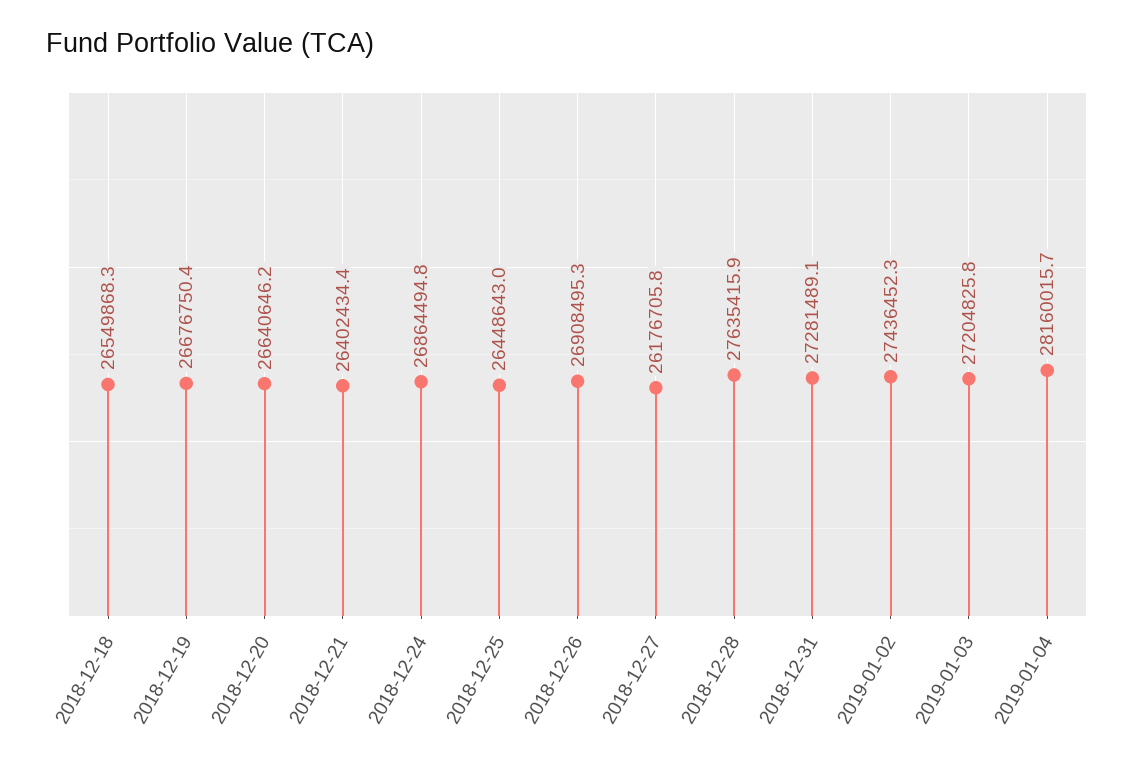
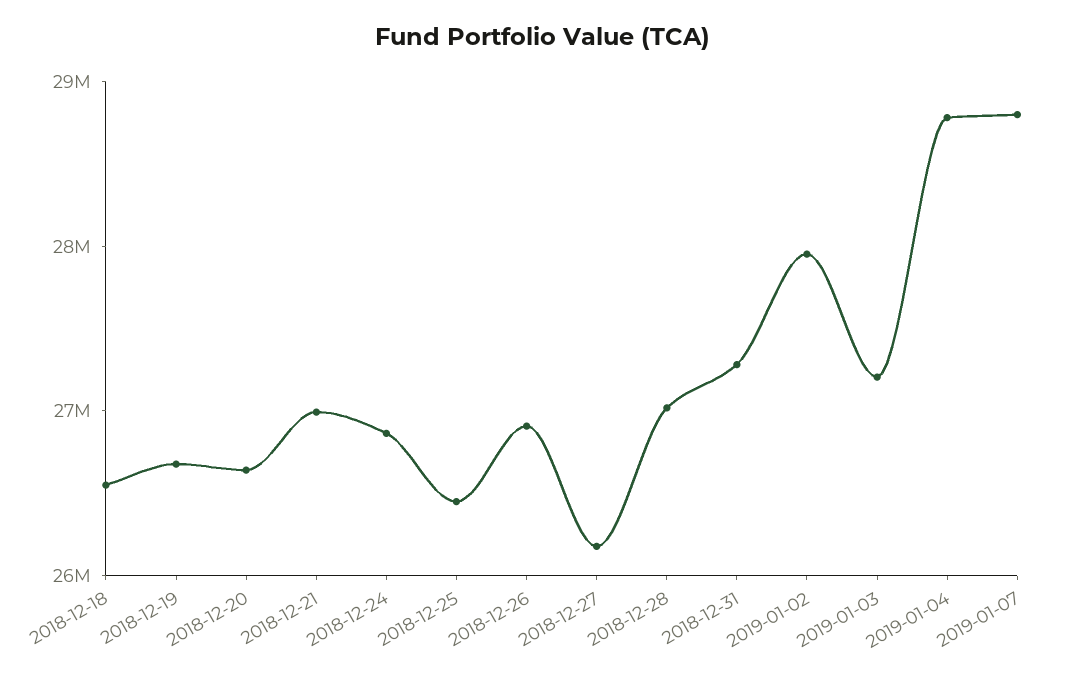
2018-12-21: 26402434.4 -> 27000000
2018-12-28: 27635415.9 -> 27000000
2019-01-02: 27436452.3 -> 28000000
2019-01-04: 28160015.7 -> 28800000
2019-01-07: none -> 28800000

